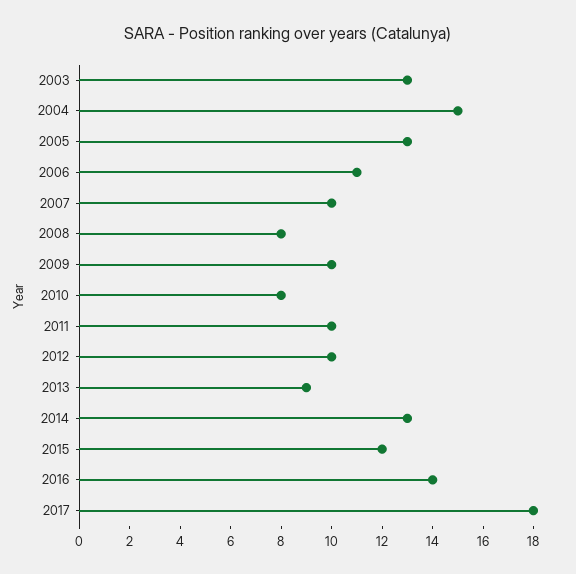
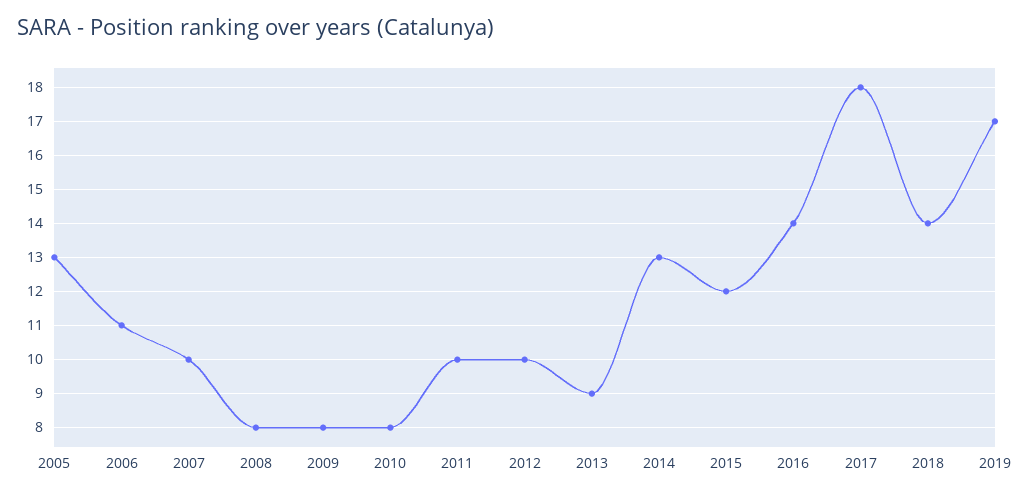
2003: 13 -> none
2004: 15 -> none
2009: 10 -> 8
2018: none -> 14
2019: none -> 17

